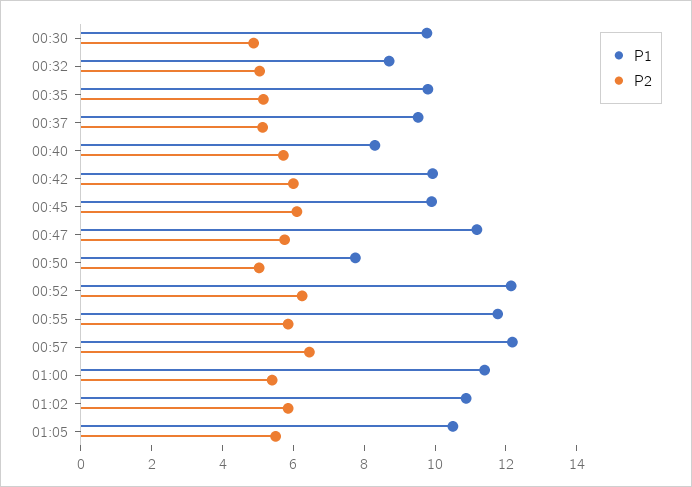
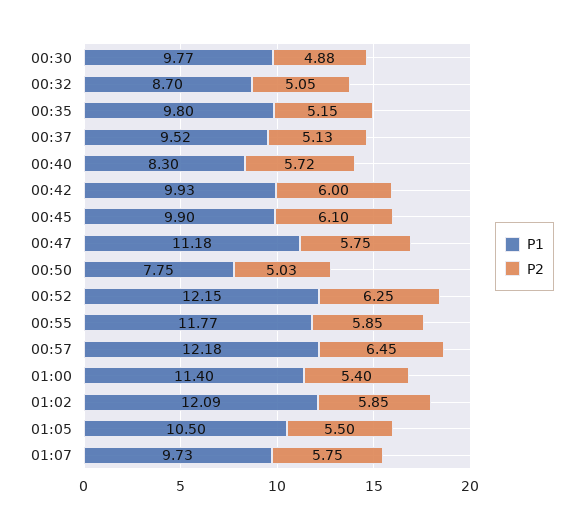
P1, 01:02: 11 -> 12.09
P1, 01:07: none -> 9.73
P2, 01:07: none -> 5.75

